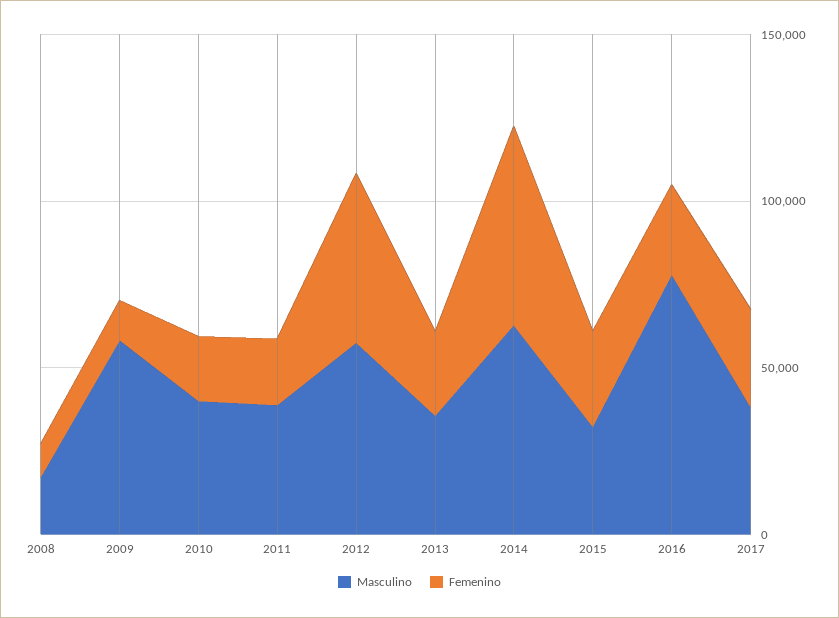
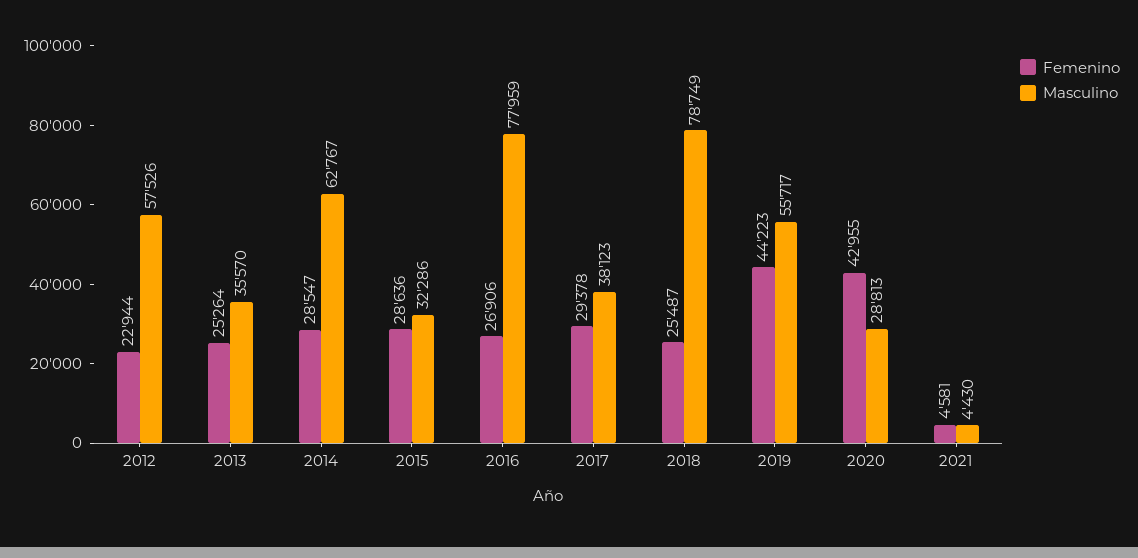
Masculino, 2008: 20000 -> none
Femenino, 2008: 10000 -> none
Masculino, 2009: 60000 -> none
Femenino, 2009: 10000 -> none
Masculino, 2010: 40000 -> none
Femenino, 2010: 20000 -> none
Masculino, 2011: 40000 -> none
Femenino, 2011: 20000 -> none
Femenino, 2012: 50000 -> 22944
Femenino, 2014: 60000 -> 28547
Femenino, 2018: none -> 25487
Masculino, 2018: none -> 78749
Femenino, 2019: none -> 44223
Masculino, 2019: none -> 55717
Femenino, 2020: none -> 42955
Masculino, 2020: none -> 28813
Femenino, 2021: none -> 4581
Masculino, 2021: none -> 4430

